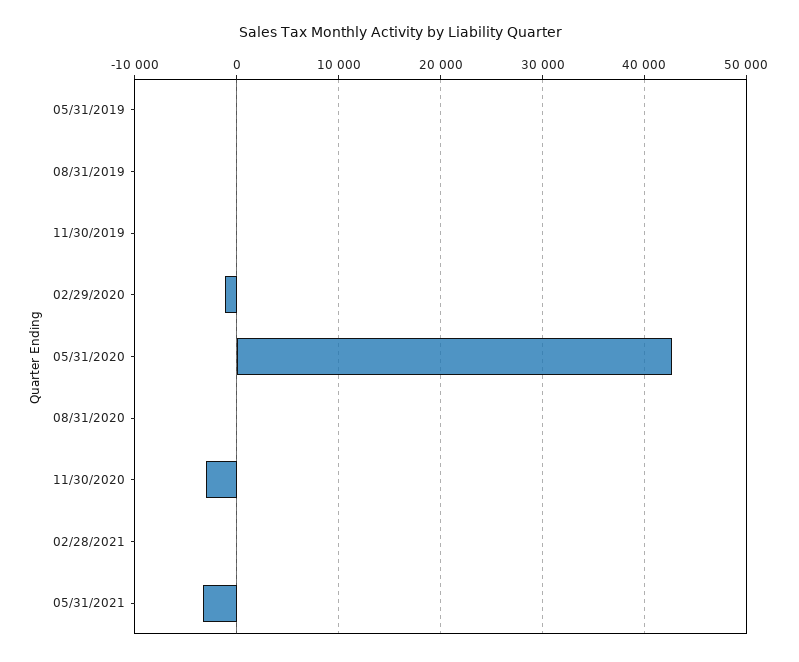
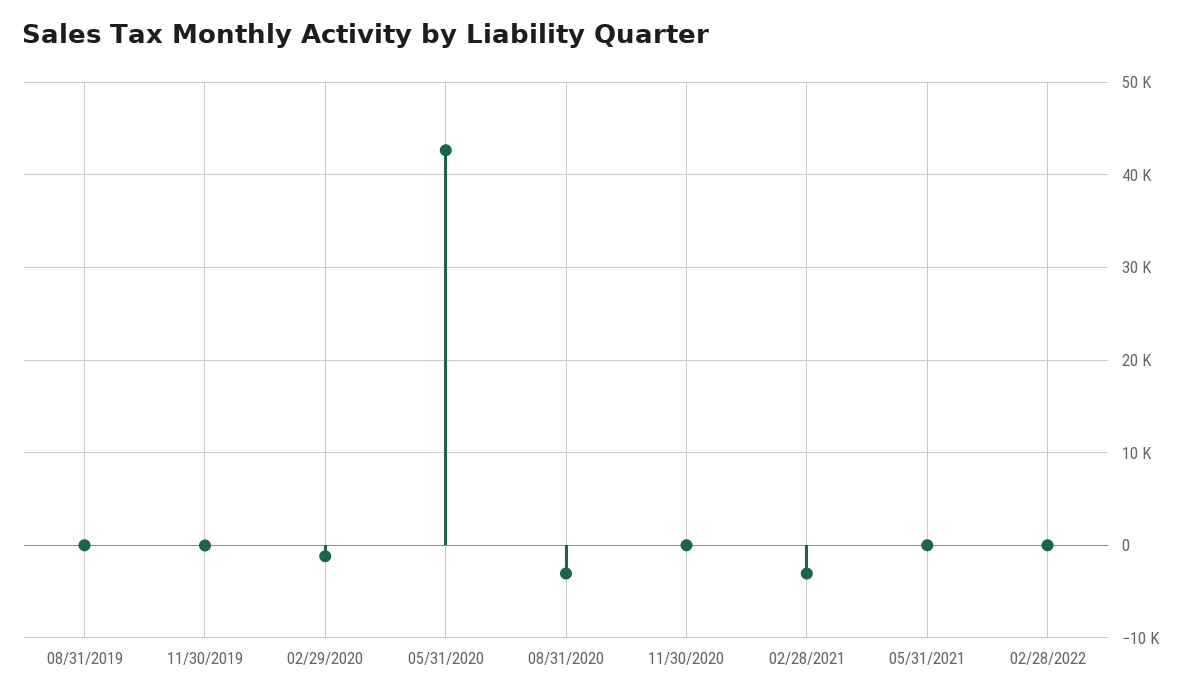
05/31/2019: 0 -> none
08/31/2020: 0 -> -3000
11/30/2020: -3000 -> 0
02/28/2021: 0 -> -3000
05/31/2021: -3000 -> 0
02/28/2022: none -> 0

